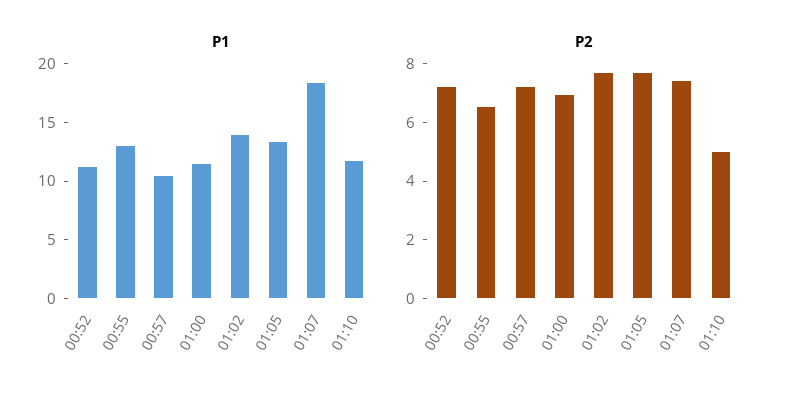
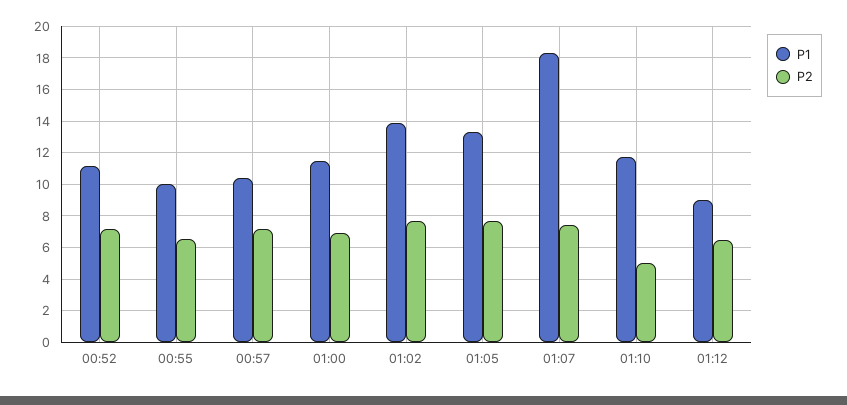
P1, 00:55: 13 -> 10
P1, 01:12: none -> 9
P2, 01:12: none -> 6.5

